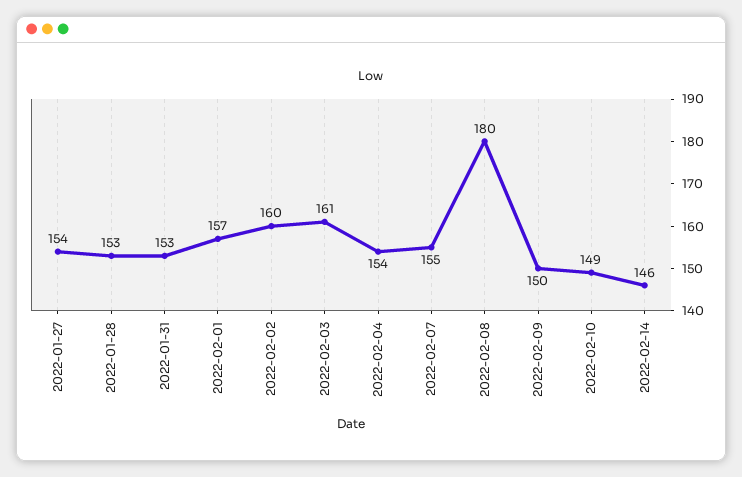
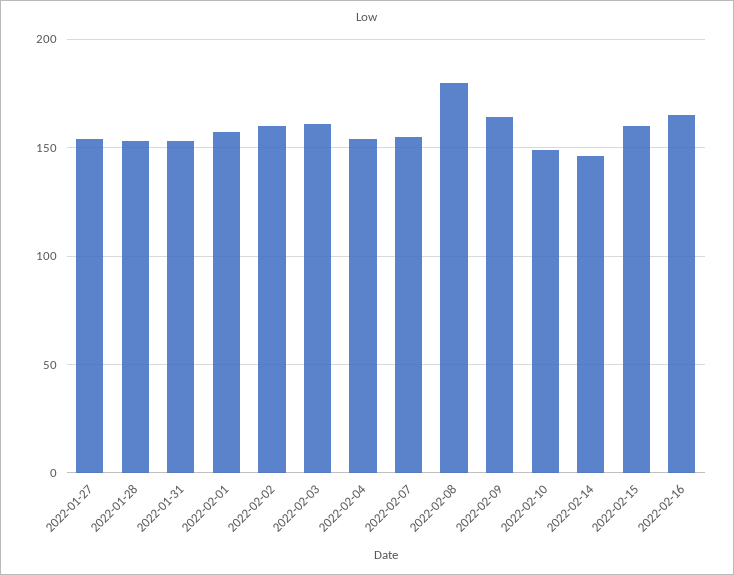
2022-02-09: 150 -> 165
2022-02-15: none -> 160
2022-02-16: none -> 165

